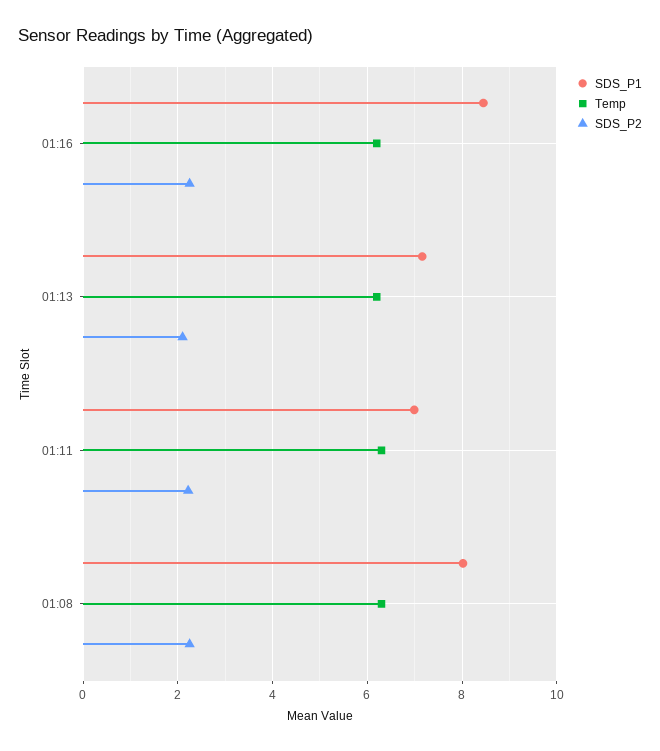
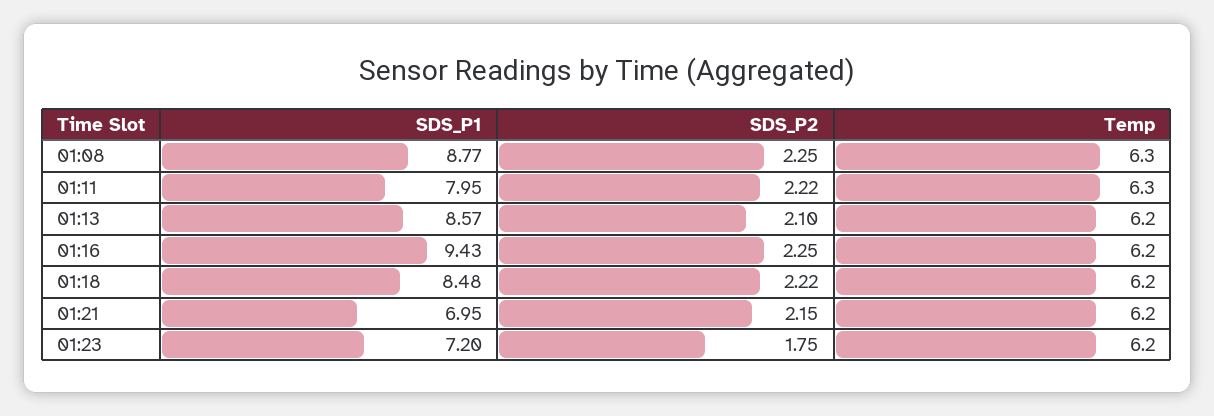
SDS_P1, 01:16: 8.4 -> 9.43
SDS_P1, 01:13: 7.2 -> 8.57
SDS_P1, 01:11: 7 -> 7.95
SDS_P1, 01:08: 8 -> 8.77
SDS_P1, 01:18: none -> 8.48
SDS_P2, 01:18: none -> 2.22
Temp, 01:18: none -> 6.2
SDS_P1, 01:21: none -> 6.95
SDS_P2, 01:21: none -> 2.15
Temp, 01:21: none -> 6.2
SDS_P1, 01:23: none -> 7.2
SDS_P2, 01:23: none -> 1.75
Temp, 01:23: none -> 6.2

